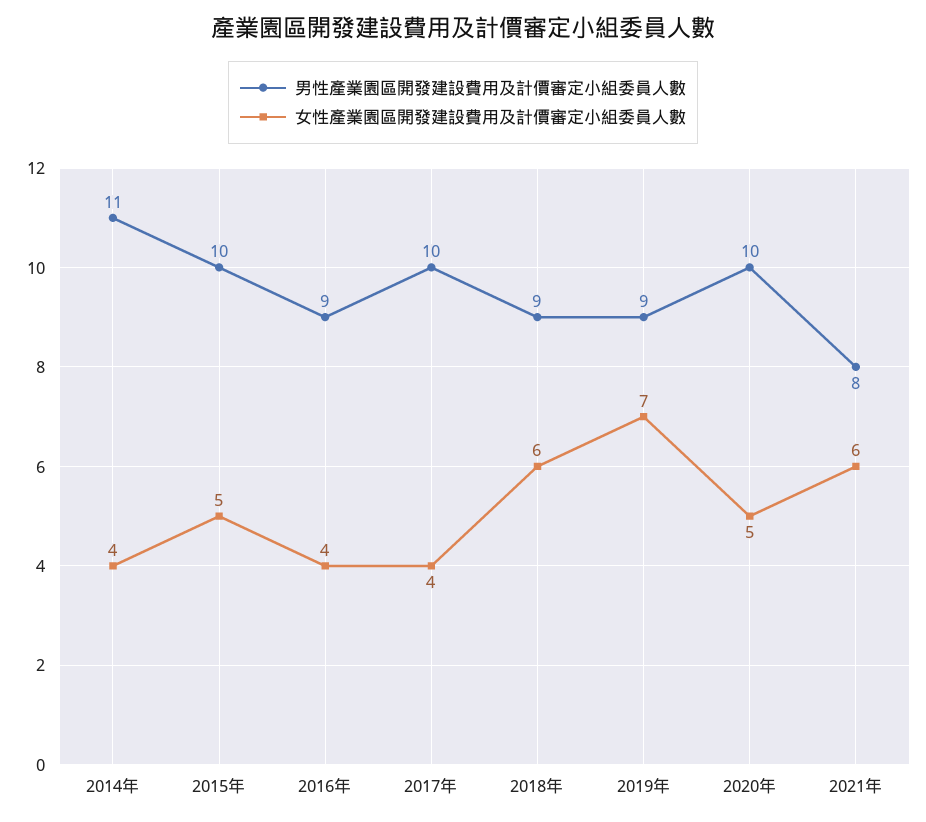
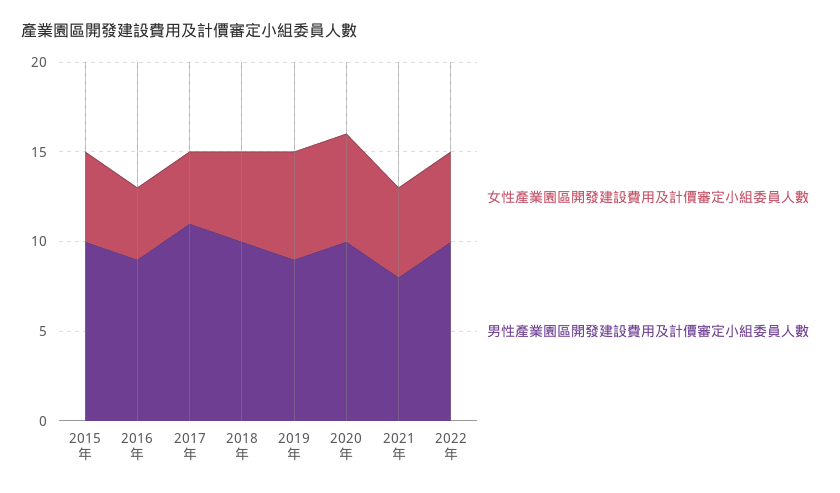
男性產業園區開發建設費用及計價審定小組委員人數, 2014年: 11 -> none
女性產業園區開發建設費用及計價審定小組委員人數, 2014年: 4 -> none
男性產業園區開發建設費用及計價審定小組委員人數, 2017年: 10 -> 11
男性產業園區開發建設費用及計價審定小組委員人數, 2018年: 9 -> 10
女性產業園區開發建設費用及計價審定小組委員人數, 2018年: 6 -> 5
女性產業園區開發建設費用及計價審定小組委員人數, 2019年: 7 -> 6
女性產業園區開發建設費用及計價審定小組委員人數, 2020年: 5 -> 6
女性產業園區開發建設費用及計價審定小組委員人數, 2021年: 6 -> 5
女性產業園區開發建設費用及計價審定小組委員人數, 2022年: none -> 5
男性產業園區開發建設費用及計價審定小組委員人數, 2022年: none -> 10

